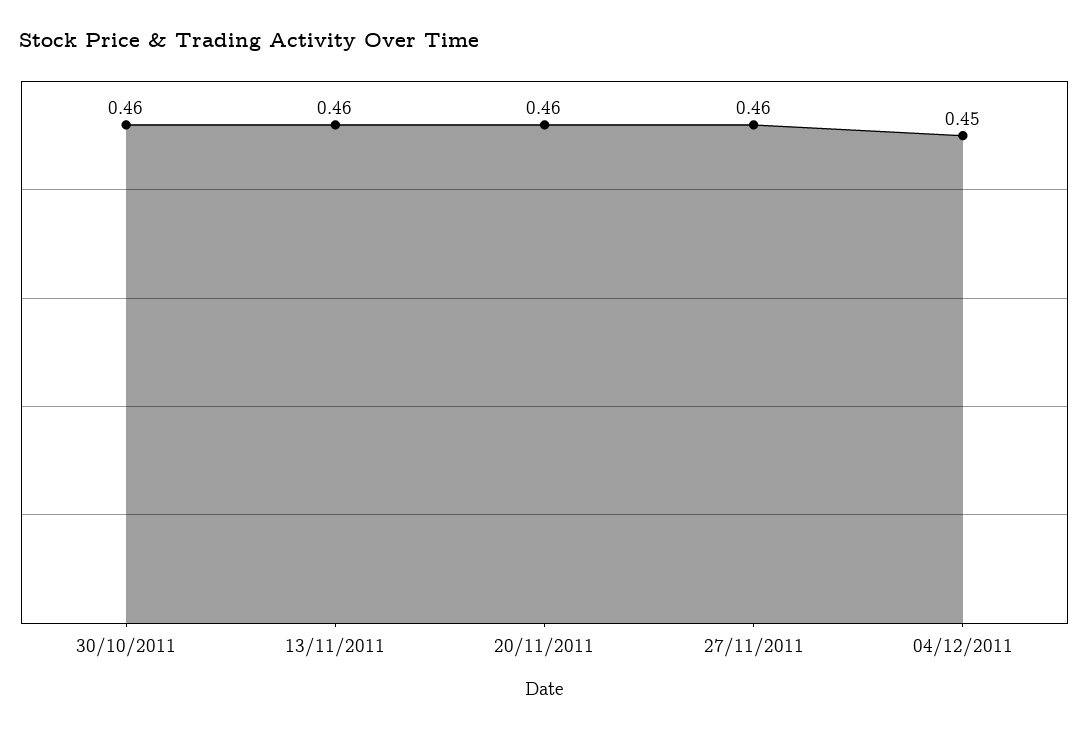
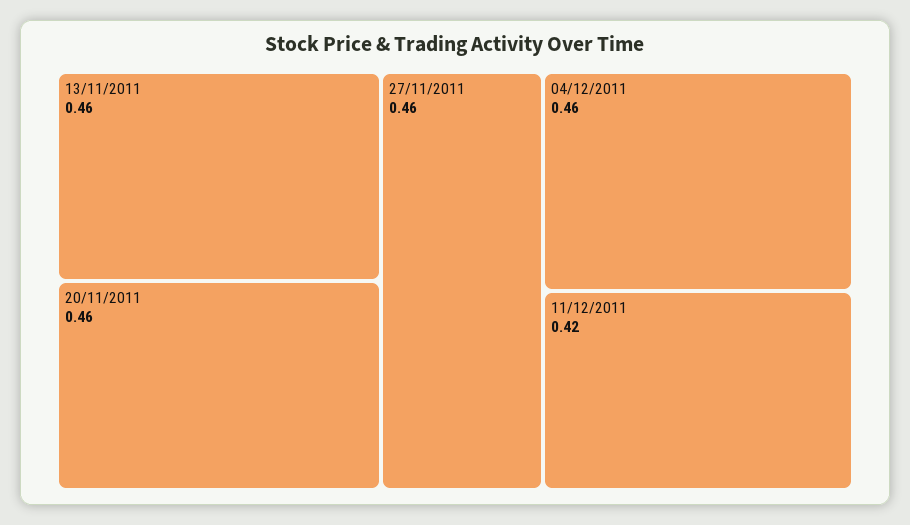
30/10/2011: 0.46 -> none
04/12/2011: 0.45 -> 0.46
11/12/2011: none -> 0.42

